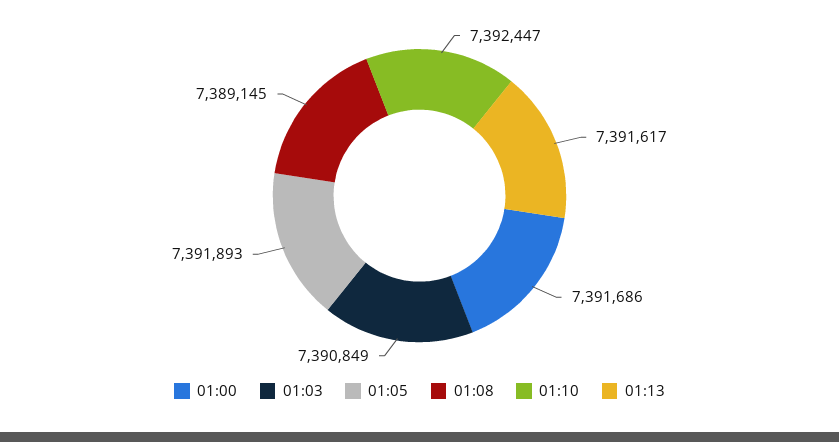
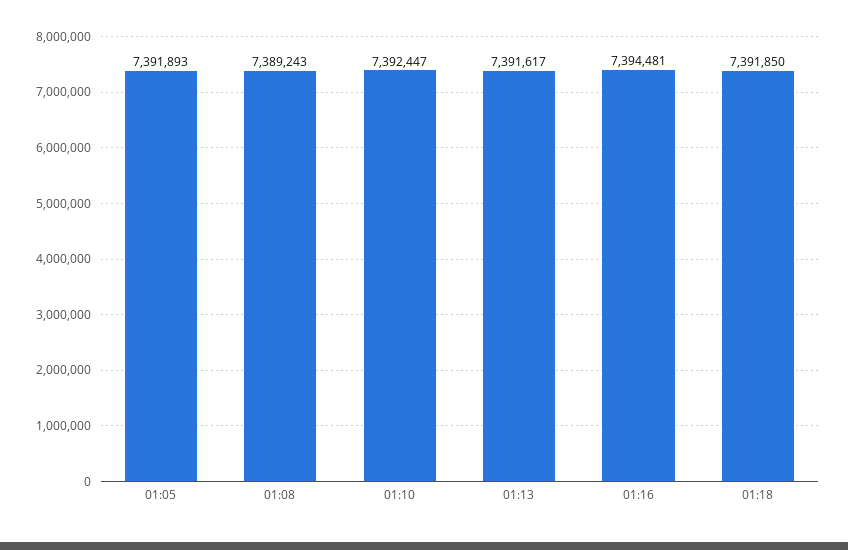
01:00: 7391686 -> none
01:03: 7390849 -> none
01:08: 7389145 -> 7389243
01:16: none -> 7394481
01:18: none -> 7391850

